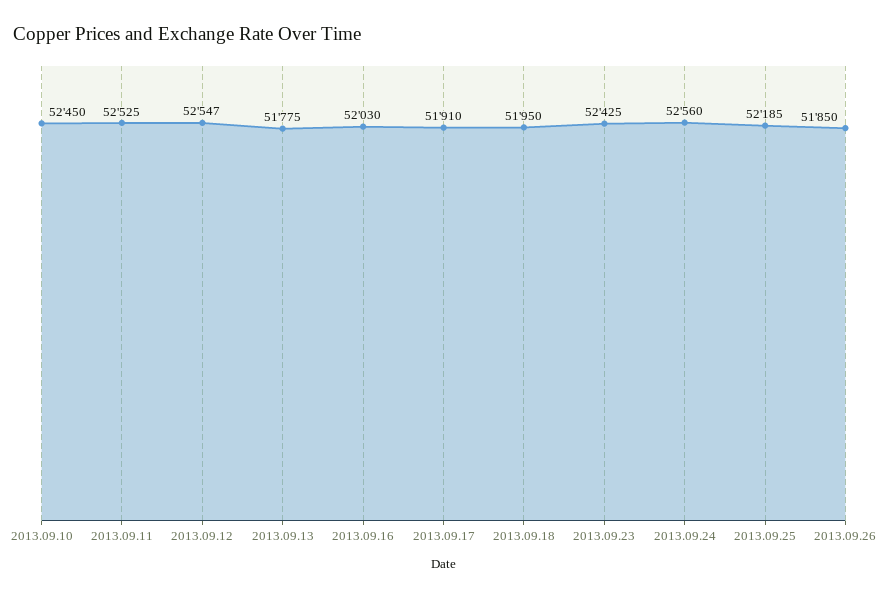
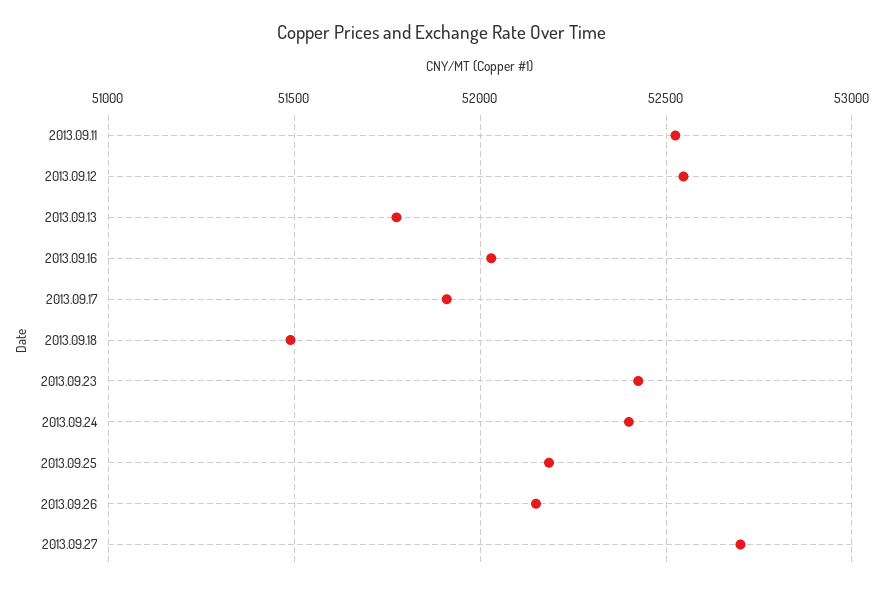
2013.09.10: 52450 -> none
2013.09.18: 51950 -> 51500
2013.09.24: 52560 -> 52400
2013.09.26: 51850 -> 52150
2013.09.27: none -> 52700

